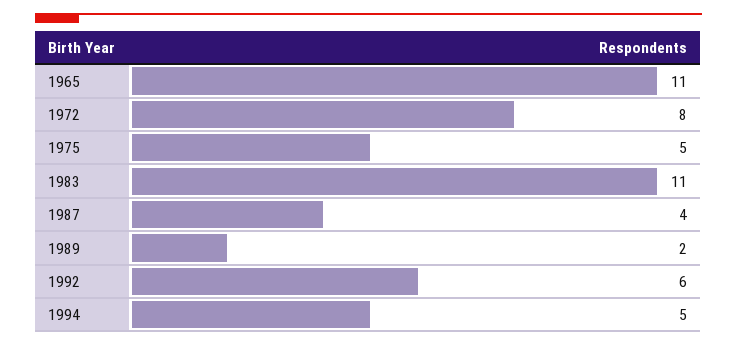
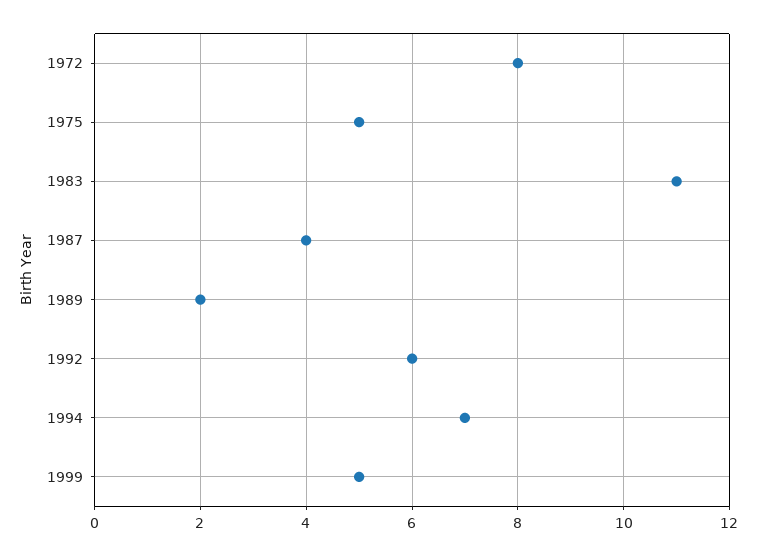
1965: 11 -> none
1994: 5 -> 7
1999: none -> 5

